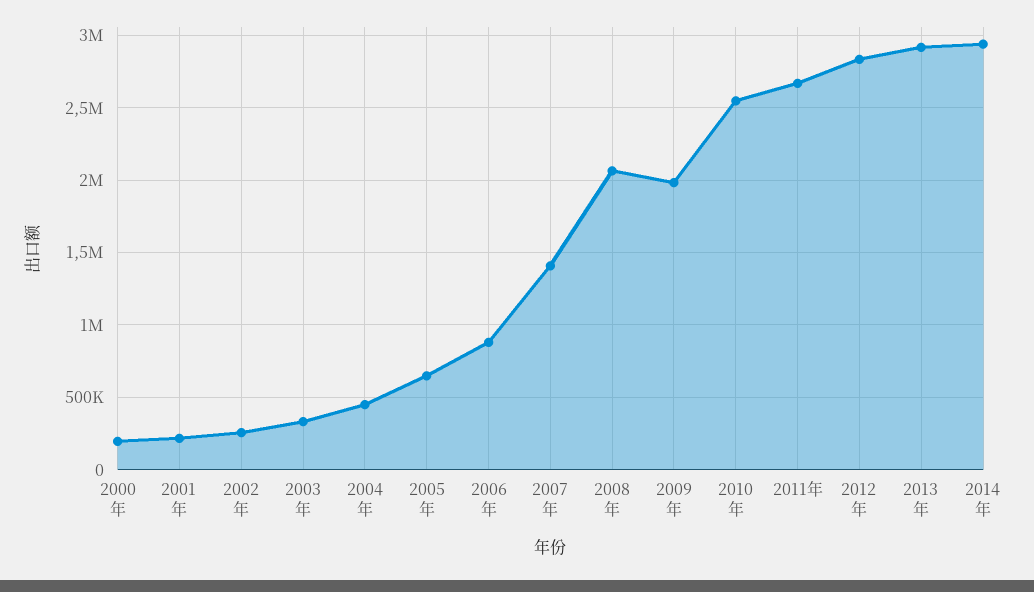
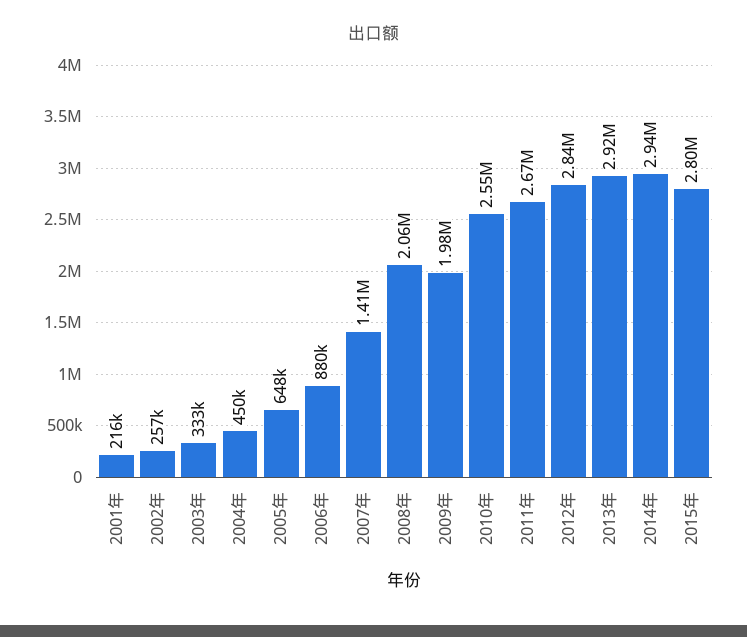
2000年: 200000 -> none
2015年: none -> 2800000

